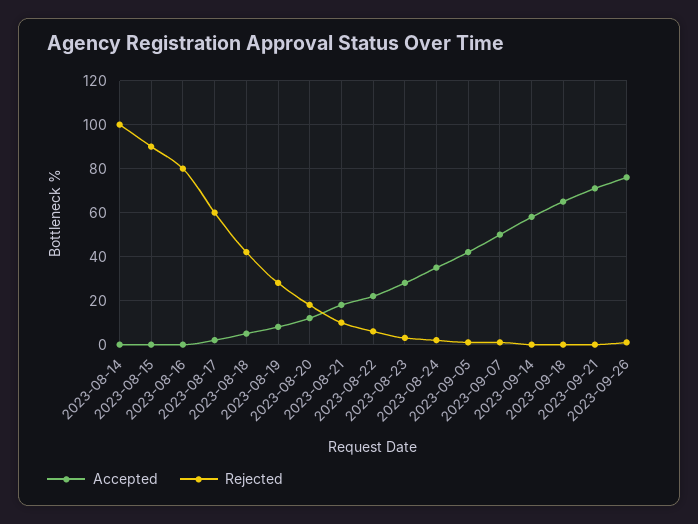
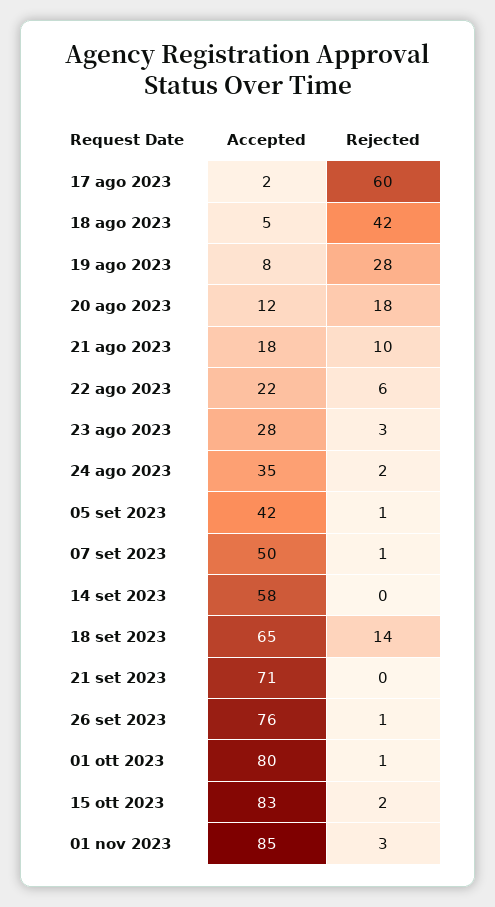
Accepted, 2023-08-14: 0 -> none
Rejected, 2023-08-14: 100 -> none
Accepted, 2023-08-15: 0 -> none
Rejected, 2023-08-15: 90 -> none
Accepted, 2023-08-16: 0 -> none
Rejected, 2023-08-16: 80 -> none
Rejected, 2023-09-18: 0 -> 14
Accepted, 01 ott 2023: none -> 80
Rejected, 01 ott 2023: none -> 1
Accepted, 15 ott 2023: none -> 83
Rejected, 15 ott 2023: none -> 2
Accepted, 01 nov 2023: none -> 85
Rejected, 01 nov 2023: none -> 3

